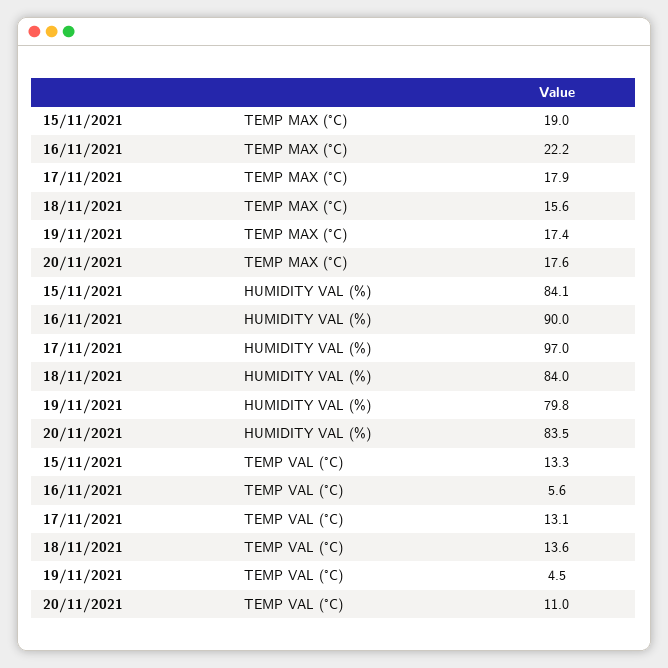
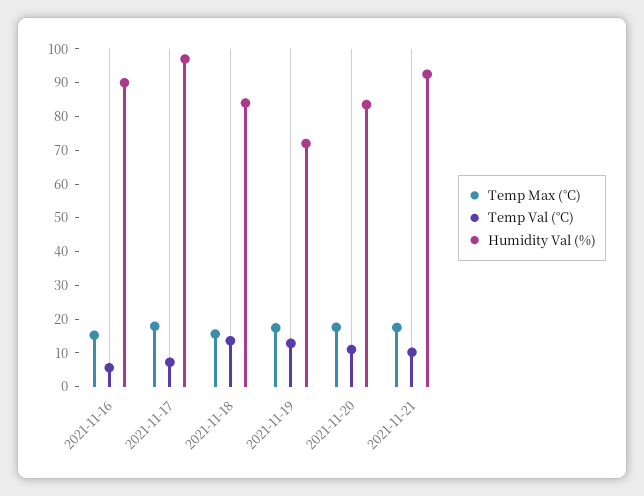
TEMP MAX (°C), 15/11/2021: 19 -> none
TEMP MAX (°C), 16/11/2021: 22.2 -> 15
HUMIDITY VAL (%), 15/11/2021: 84.1 -> none
HUMIDITY VAL (%), 19/11/2021: 79.8 -> 72.5
TEMP VAL (°C), 15/11/2021: 13.3 -> none
TEMP VAL (°C), 17/11/2021: 13.1 -> 7.5
TEMP VAL (°C), 19/11/2021: 4.5 -> 12.5
TEMP MAX (°C), 2021-11-21: none -> 17.5
TEMP VAL (°C), 2021-11-21: none -> 10
HUMIDITY VAL (%), 2021-11-21: none -> 92.5

